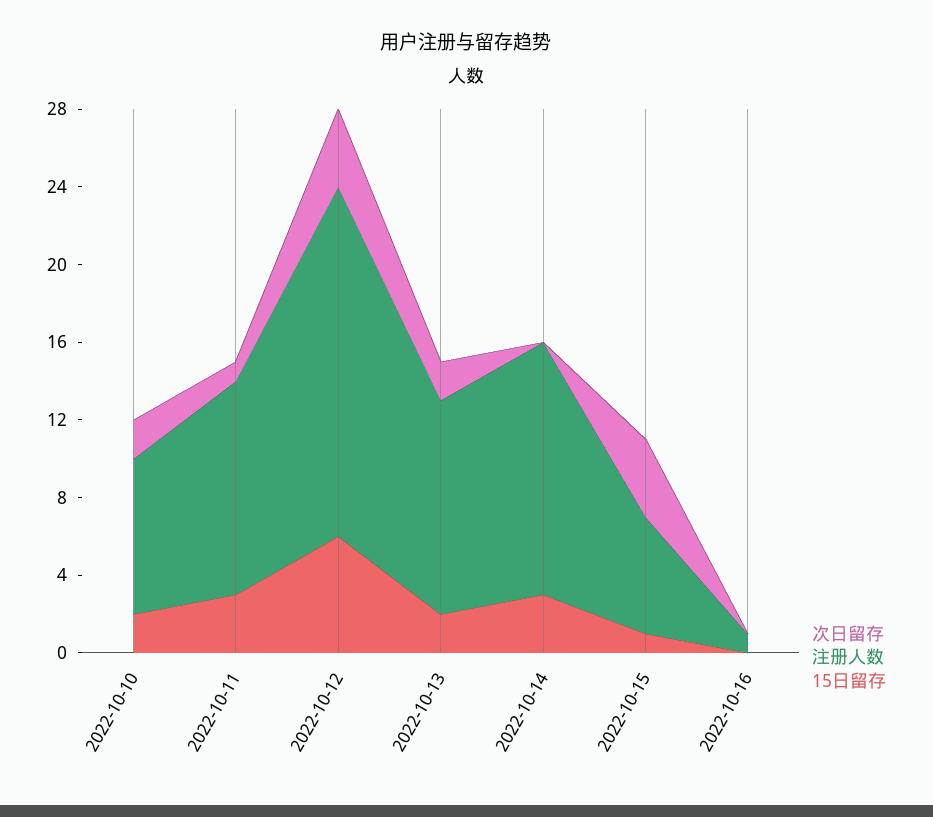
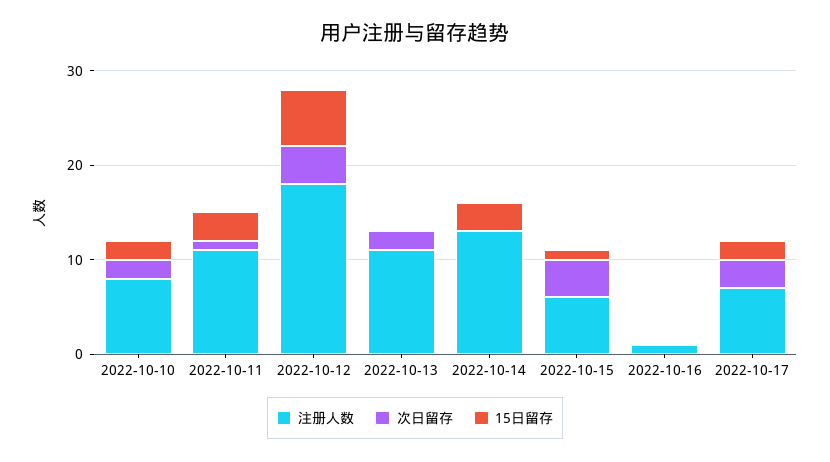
15日留存, 2022-10-13: 2 -> 0
注册人数, 2022-10-17: none -> 7
次日留存, 2022-10-17: none -> 3
15日留存, 2022-10-17: none -> 2

